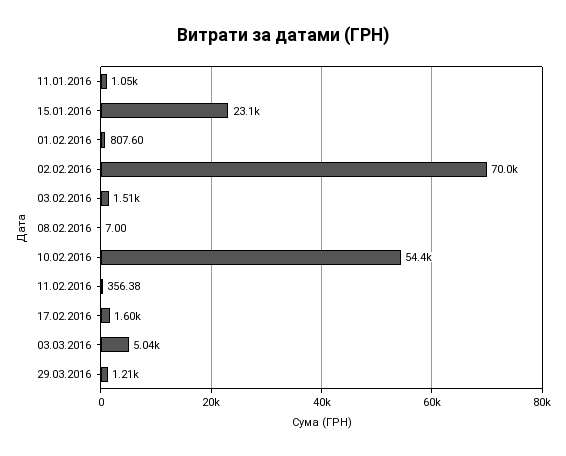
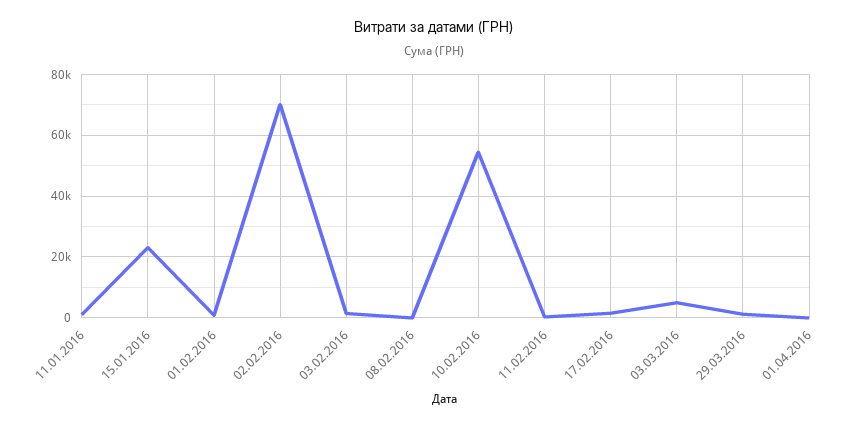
01.04.2016: none -> 0

